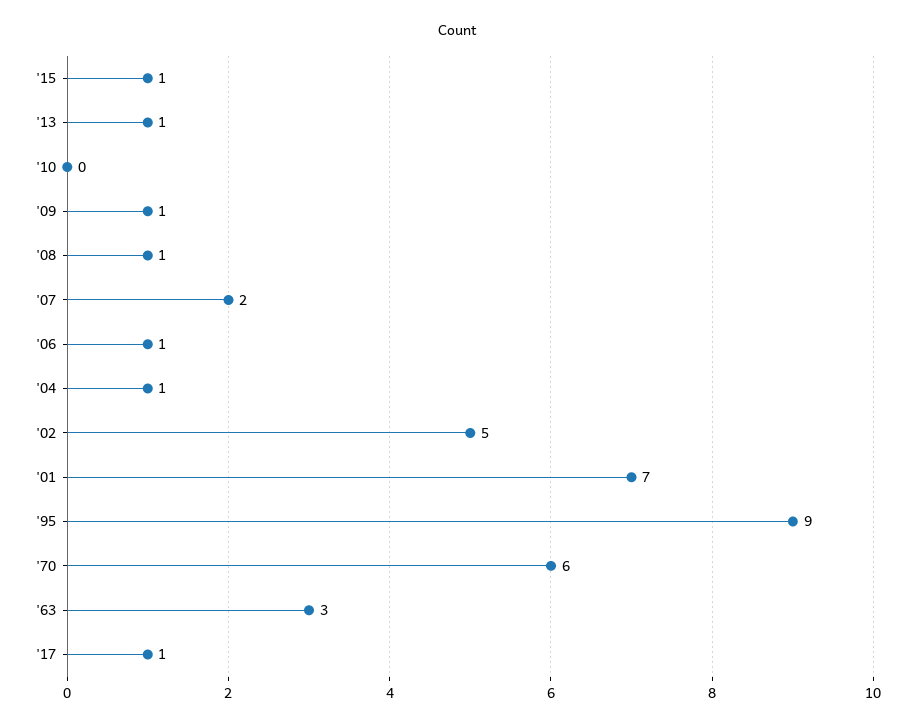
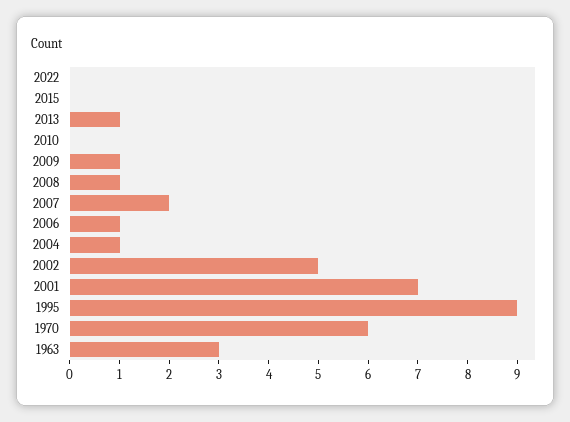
'15: 1 -> 0
'17: 1 -> none
2022: none -> 0

